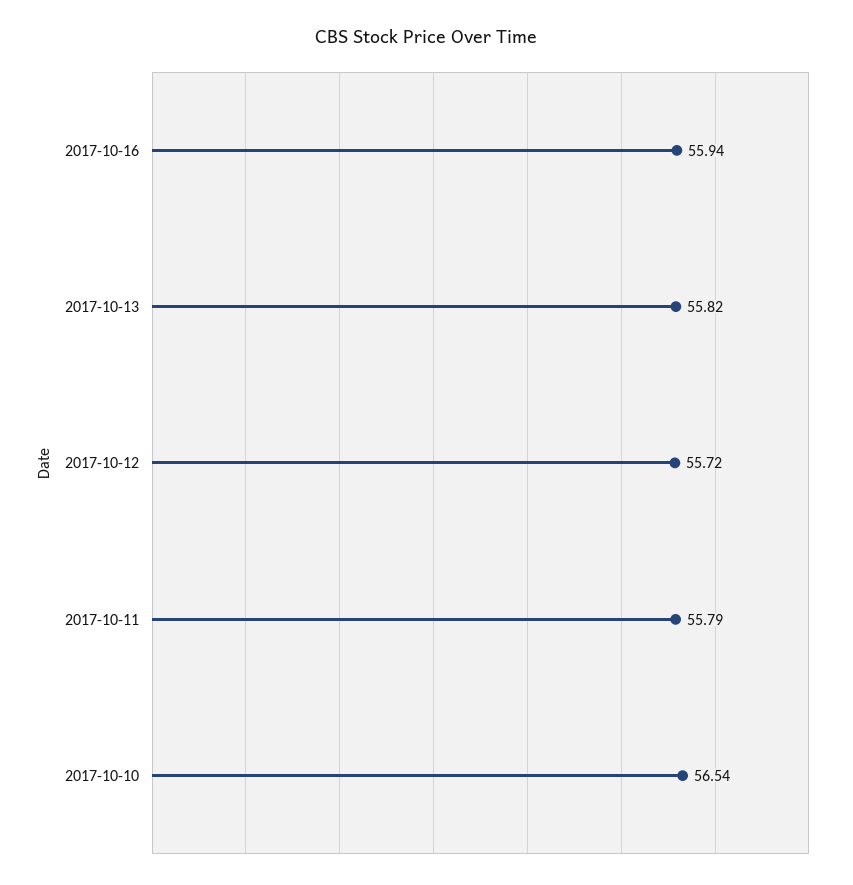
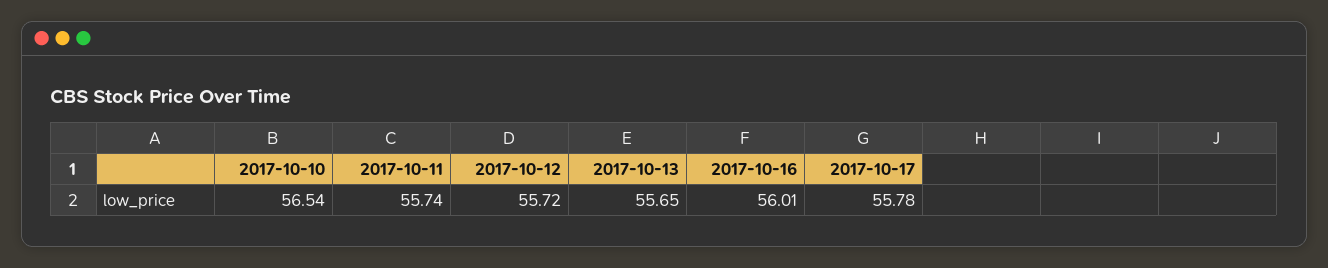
2017-10-16: 55.94 -> 56.01
2017-10-13: 55.82 -> 55.65
2017-10-11: 55.79 -> 55.74
2017-10-17: none -> 55.78

